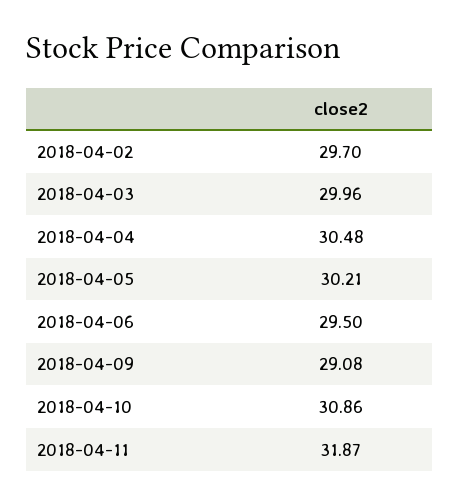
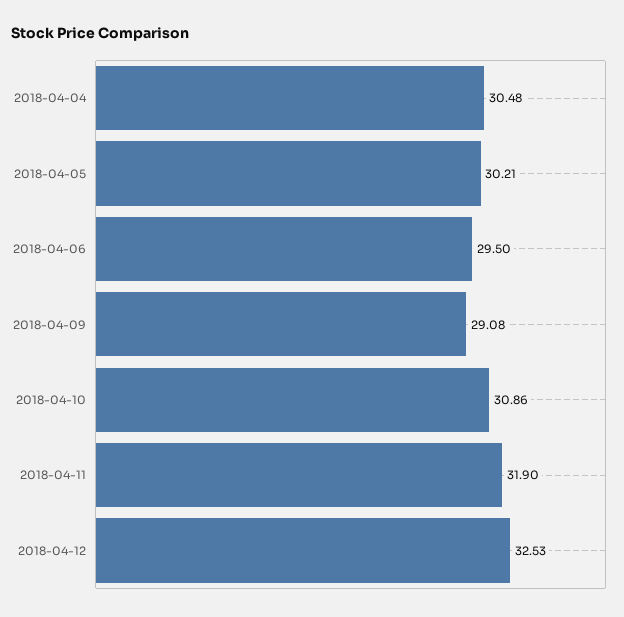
2018-04-02: 29.7 -> none
2018-04-03: 29.96 -> none
2018-04-11: 31.87 -> 31.9
2018-04-12: none -> 32.53

